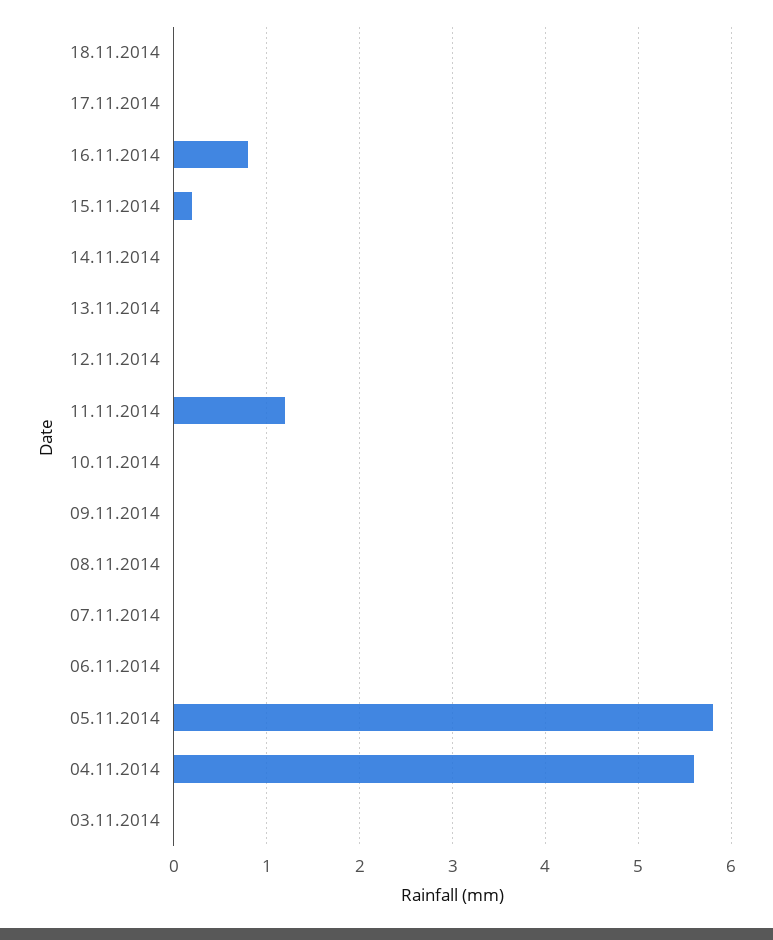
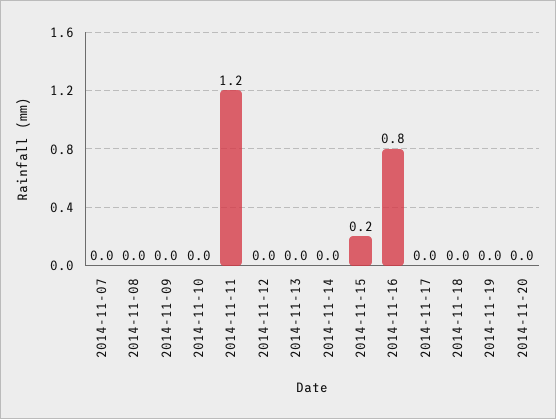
06.11.2014: 0 -> none
05.11.2014: 5.8 -> none
04.11.2014: 5.6 -> none
03.11.2014: 0 -> none
2014-11-19: none -> 0
2014-11-20: none -> 0

